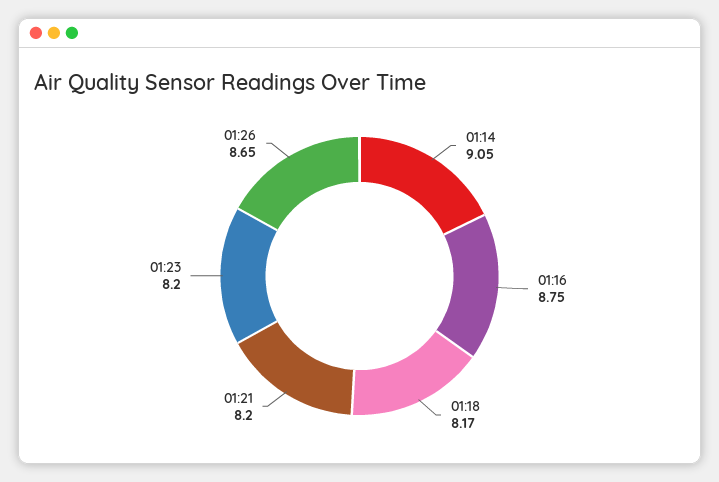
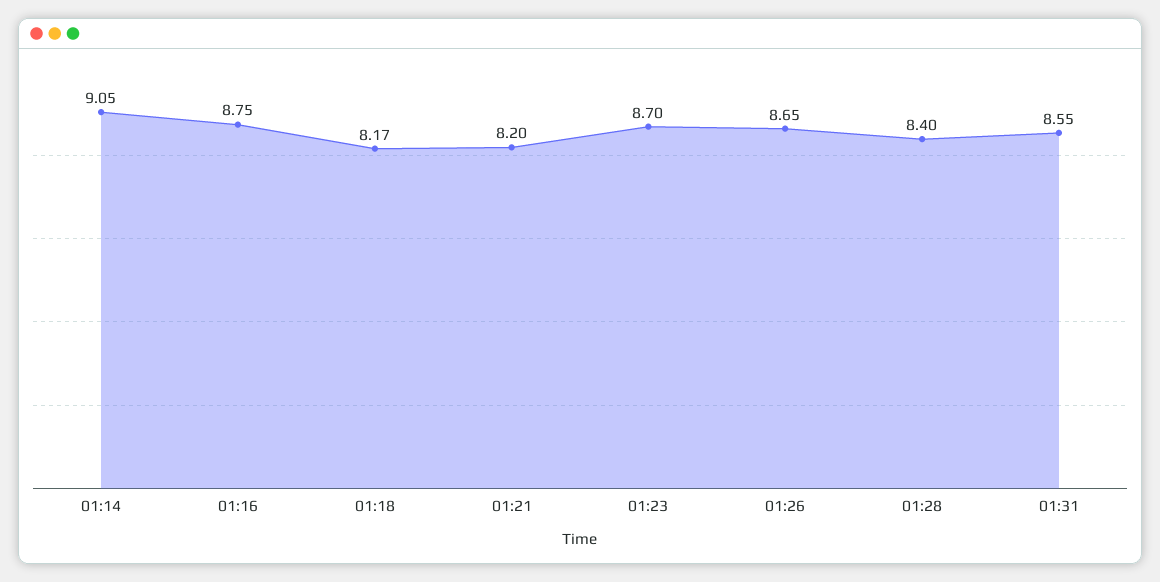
01:23: 8.2 -> 8.7
01:28: none -> 8.4
01:31: none -> 8.55

